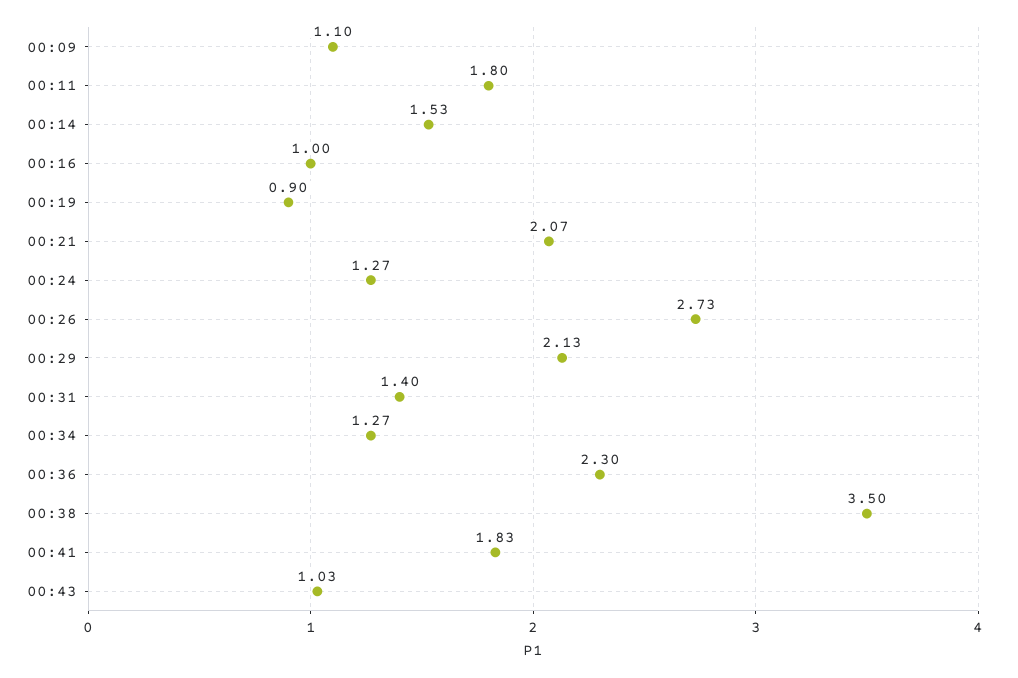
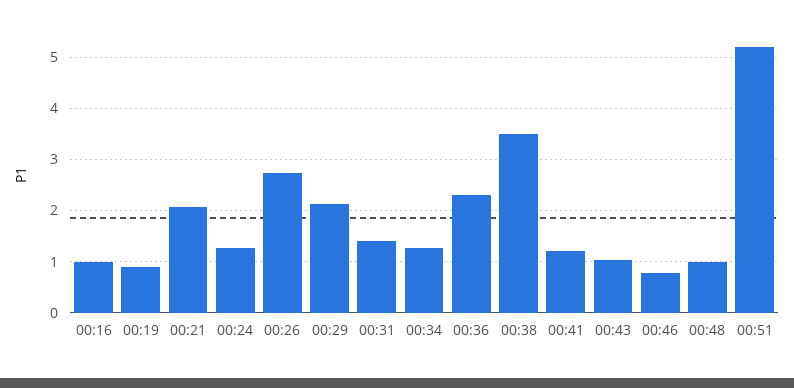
00:09: 1.1 -> none
00:11: 1.8 -> none
00:14: 1.53 -> none
00:41: 1.83 -> 1.2
00:46: none -> 0.8
00:48: none -> 1
00:51: none -> 5.2

